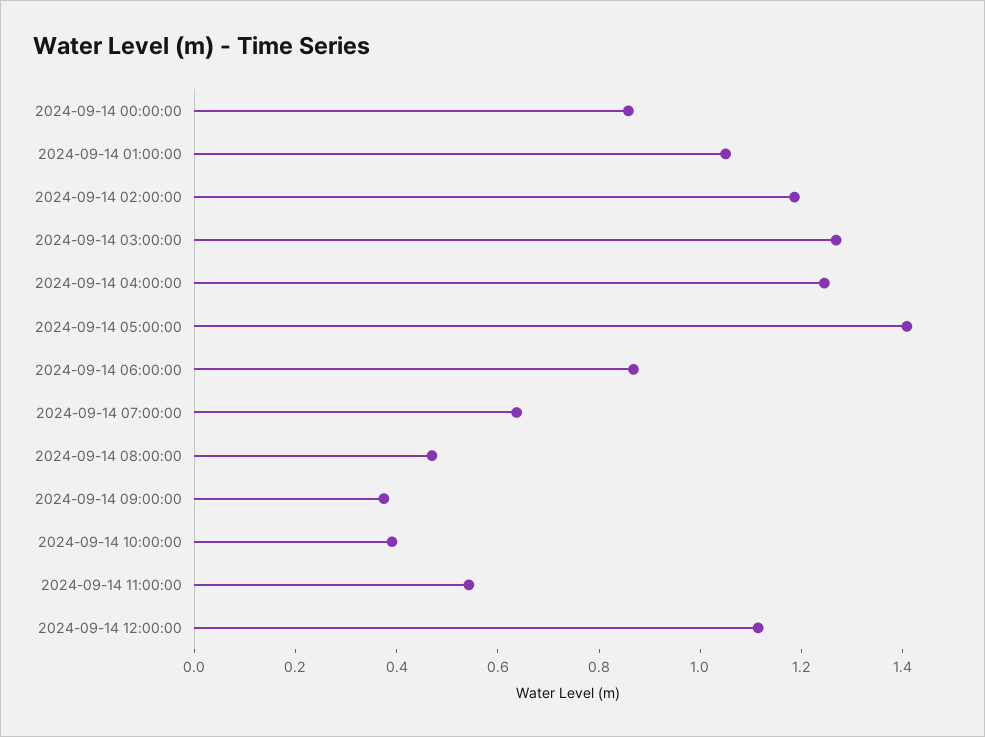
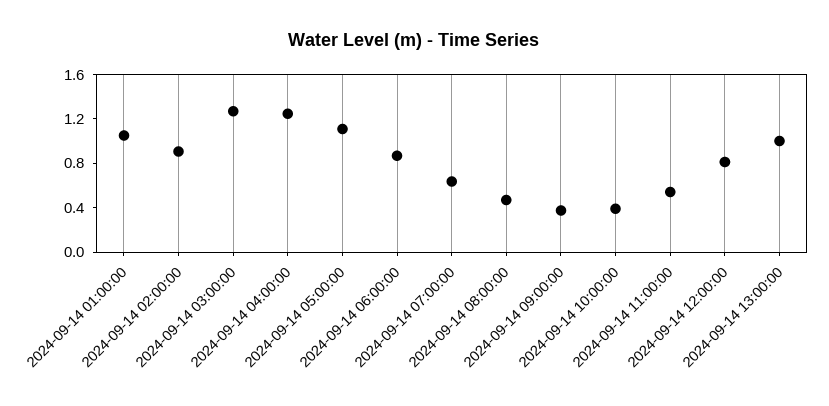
2024-09-14 00:00:00: 0.85 -> none
2024-09-14 02:00:00: 1.2 -> 0.9
2024-09-14 05:00:00: 1.4 -> 1.1
2024-09-14 12:00:00: 1.1 -> 0.8
2024-09-14 13:00:00: none -> 1

